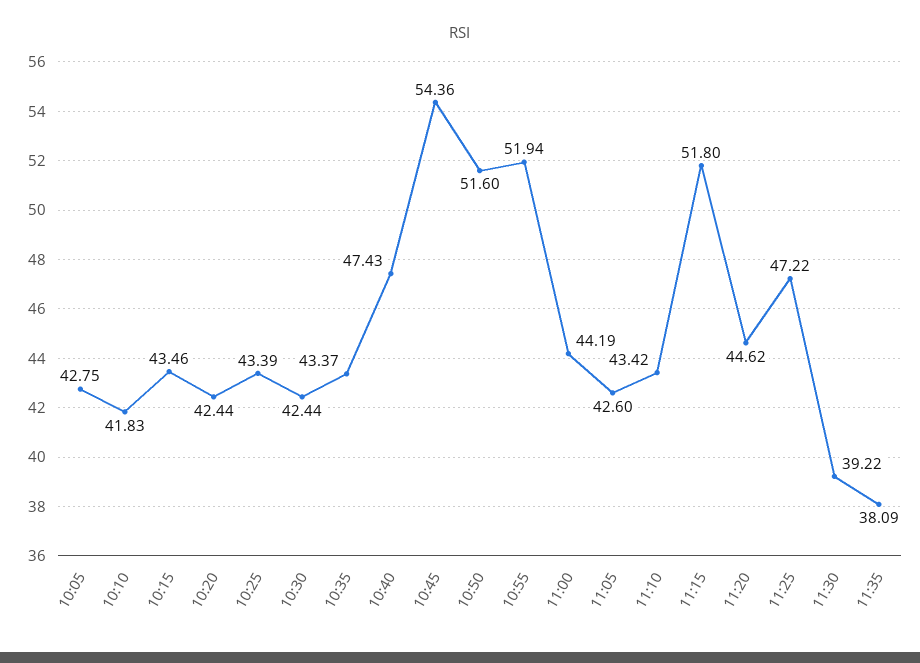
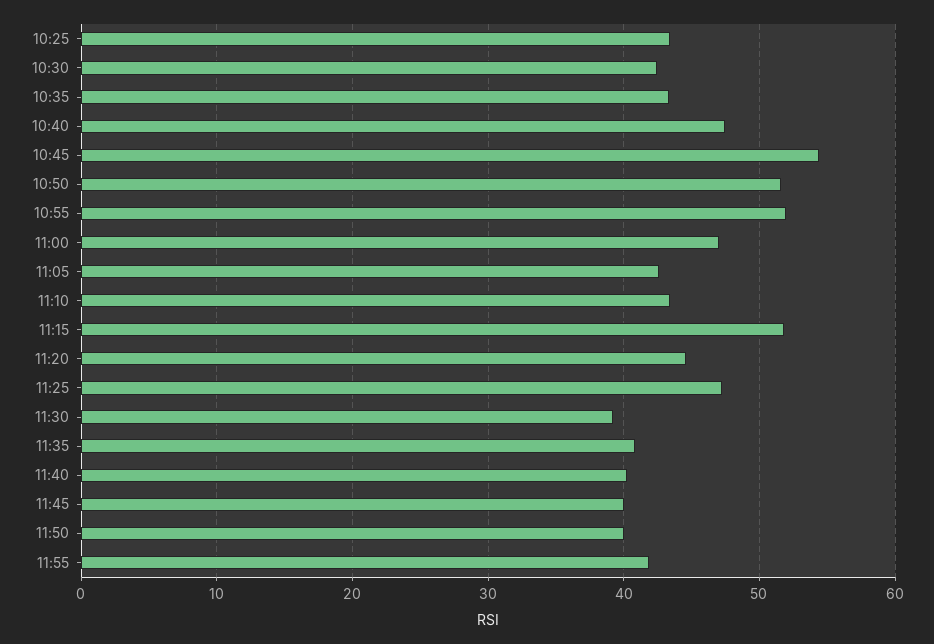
10:05: 42.75 -> none
10:10: 41.83 -> none
10:15: 43.46 -> none
10:20: 42.44 -> none
11:00: 44.19 -> 47
11:35: 38.09 -> 41
11:40: none -> 40
11:45: none -> 40
11:50: none -> 40
11:55: none -> 42

